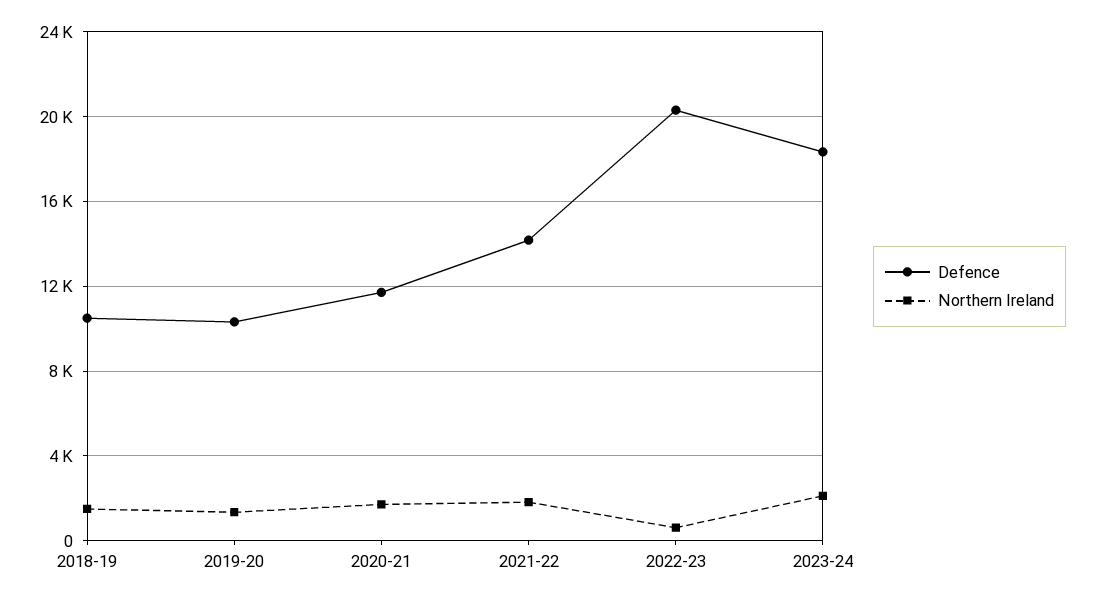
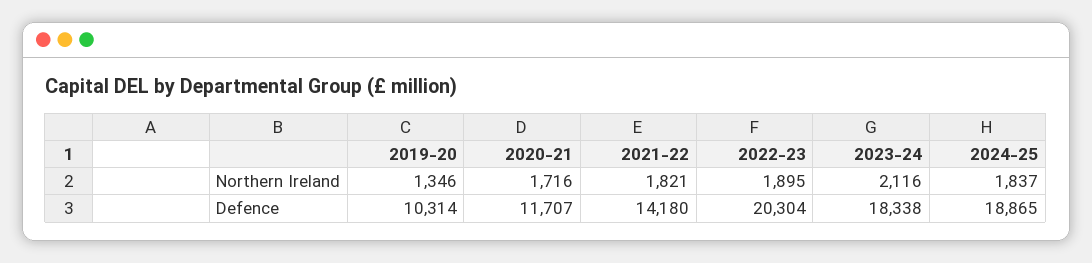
Defence, 2018-19: 10500 -> none
Northern Ireland, 2018-19: 1500 -> none
Northern Ireland, 2022-23: 500 -> 1895
Northern Ireland, 2024-25: none -> 1837
Defence, 2024-25: none -> 18865

